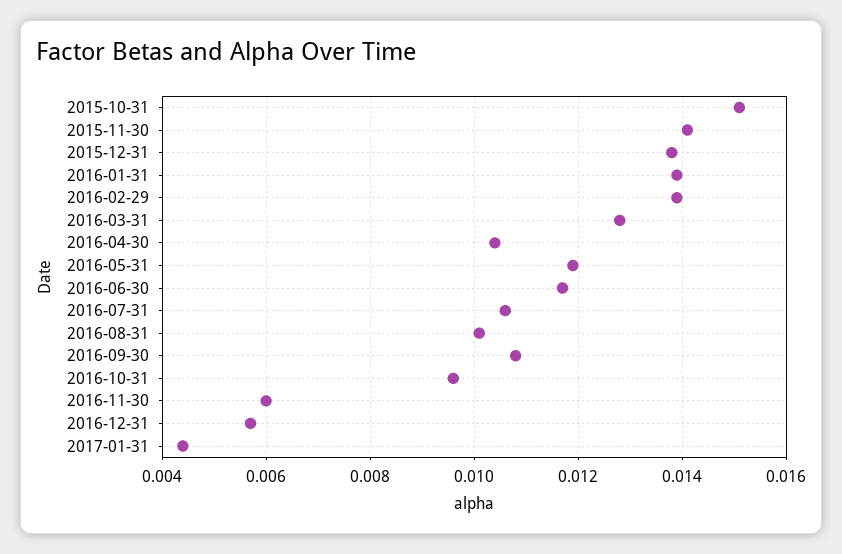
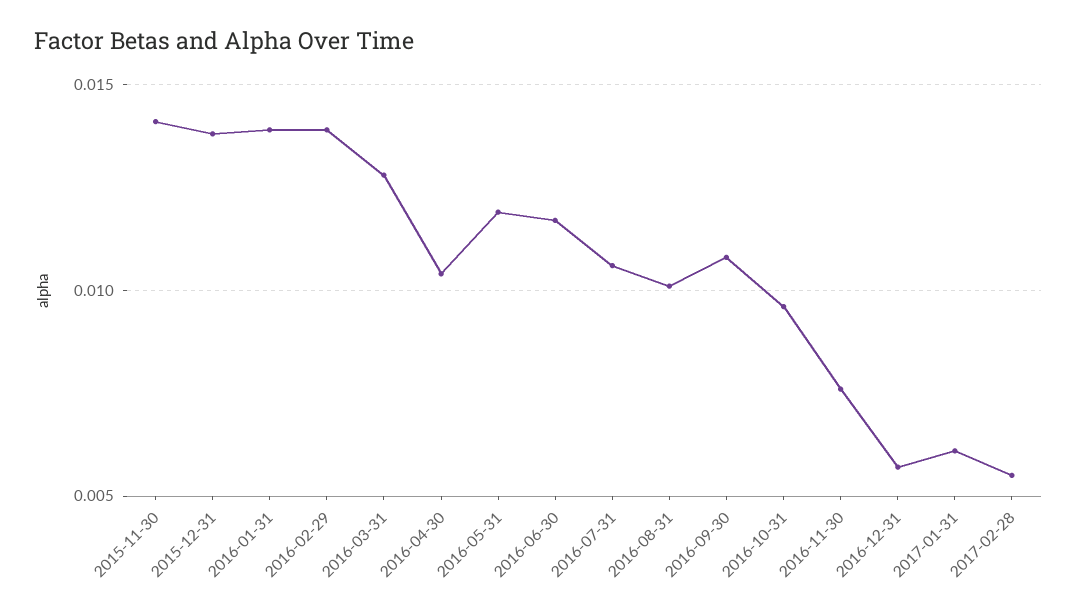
2015-10-31: 0.015 -> none
2016-11-30: 0.006 -> 0.0075
2017-01-31: 0.0045 -> 0.006
2017-02-28: none -> 0.0055

